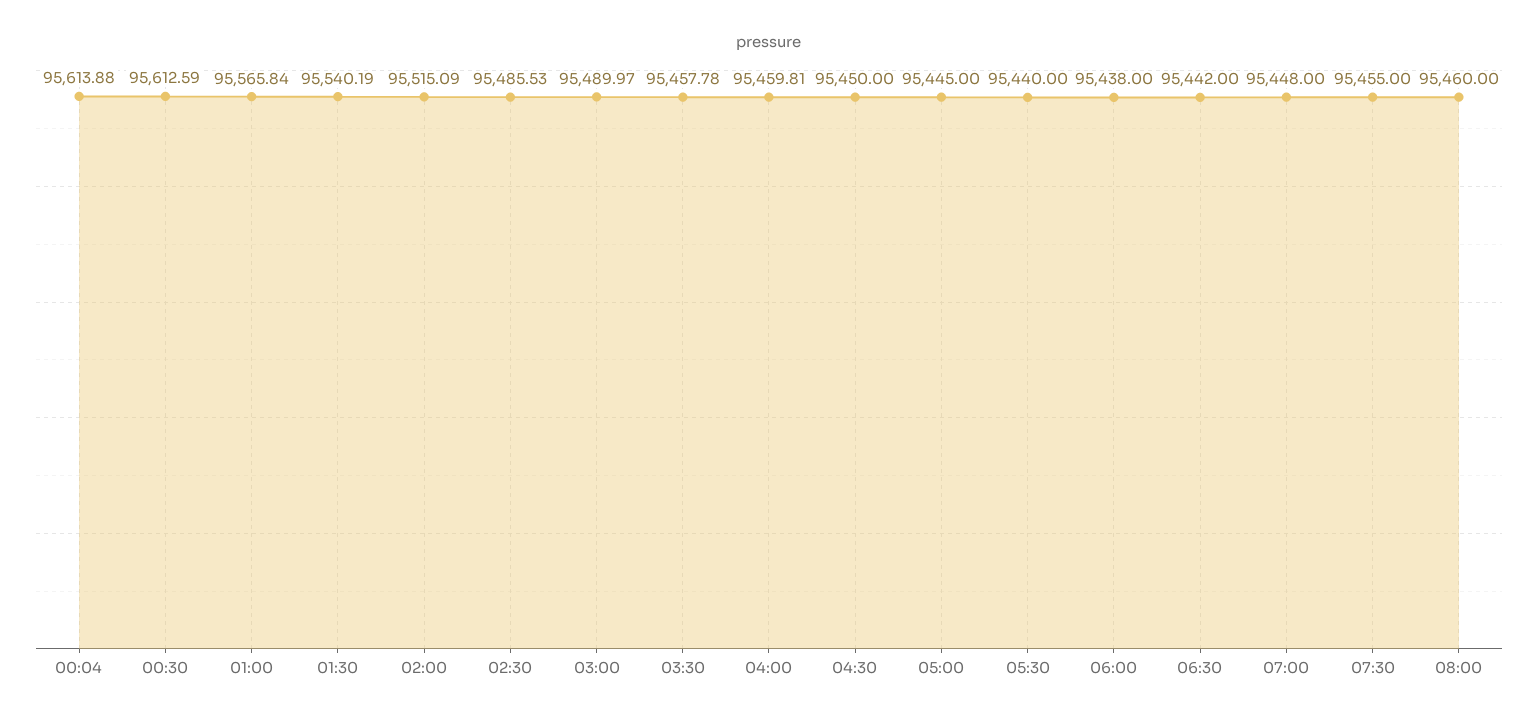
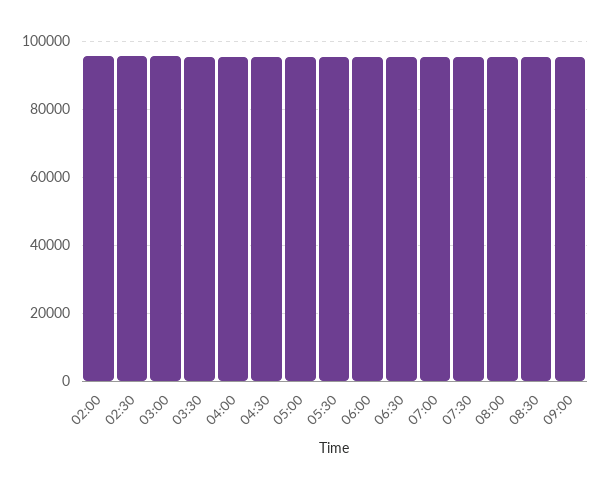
00:04: 95613.88 -> none
00:30: 95612.59 -> none
01:00: 95565.84 -> none
01:30: 95540.19 -> none
08:30: none -> 96000
09:00: none -> 96000

